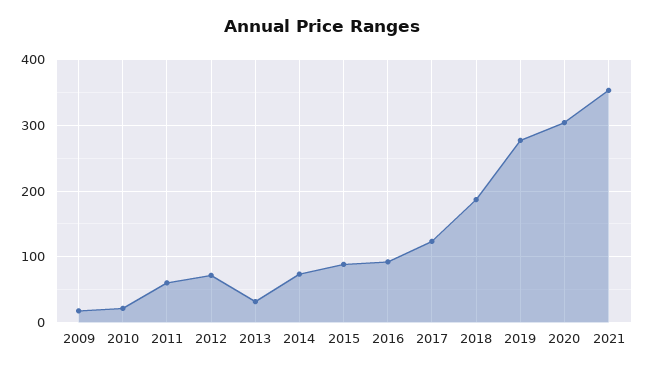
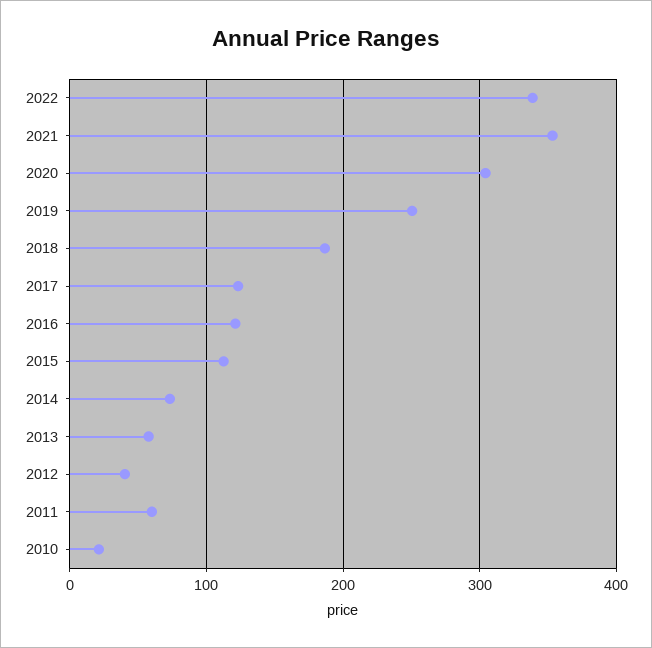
2009: 20 -> none
2012: 70 -> 40
2013: 30 -> 60
2015: 90 -> 110
2016: 90 -> 120
2019: 280 -> 250
2022: none -> 340

